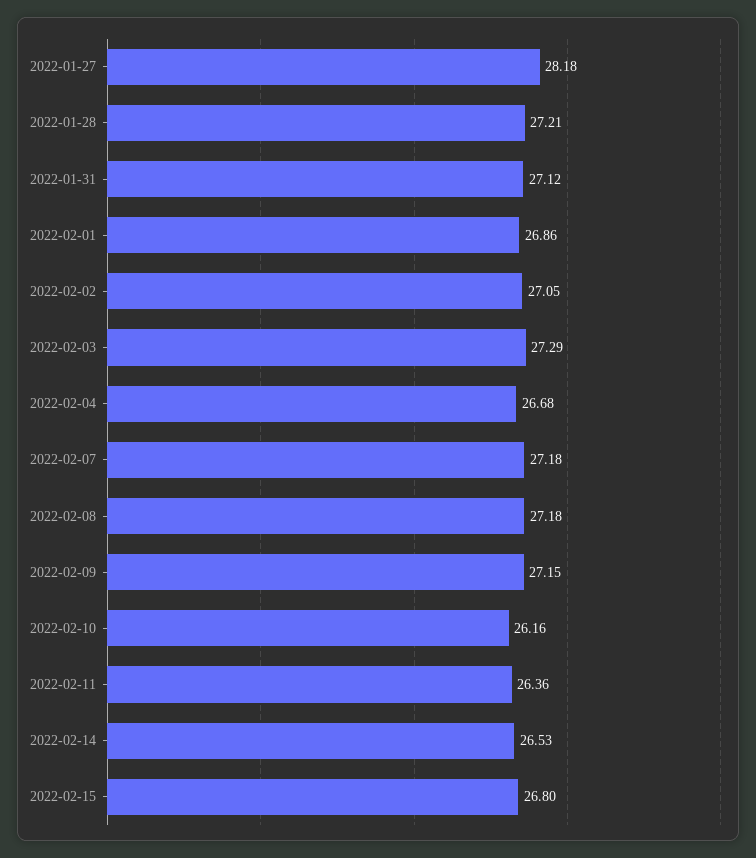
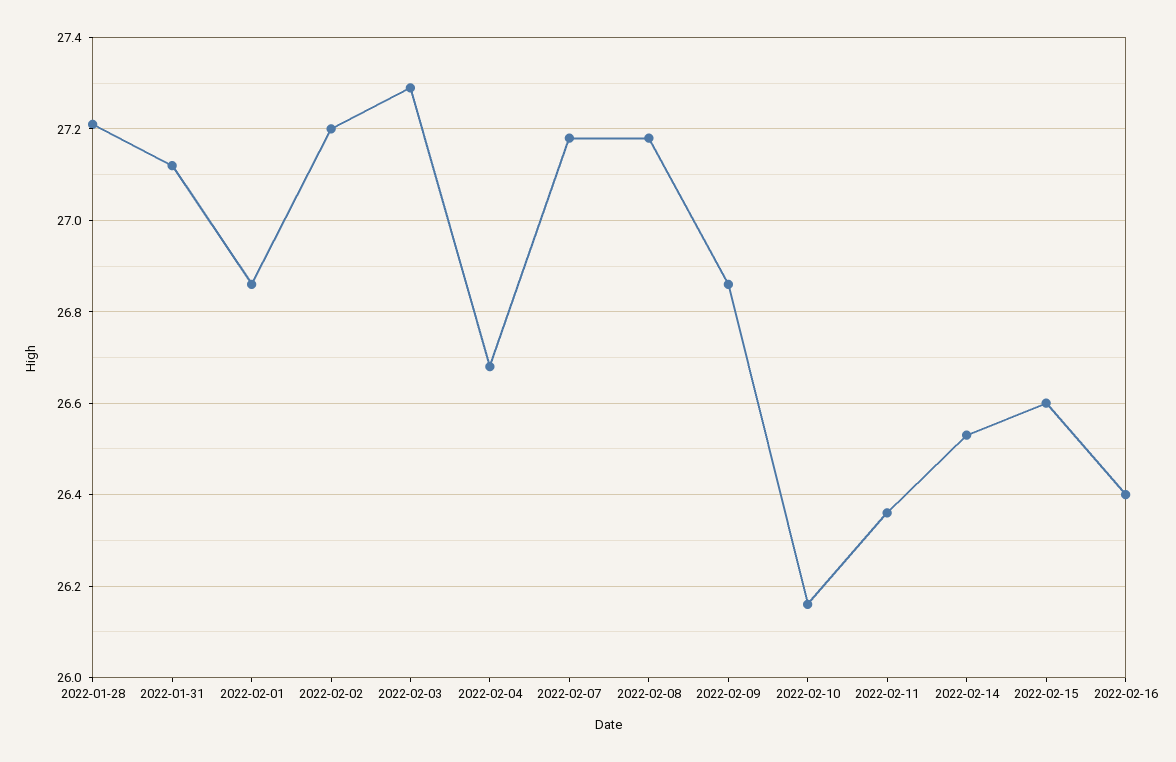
2022-01-27: 28.18 -> none
2022-02-02: 27.05 -> 27.2
2022-02-09: 27.15 -> 26.85
2022-02-15: 26.8 -> 26.6
2022-02-16: none -> 26.4

